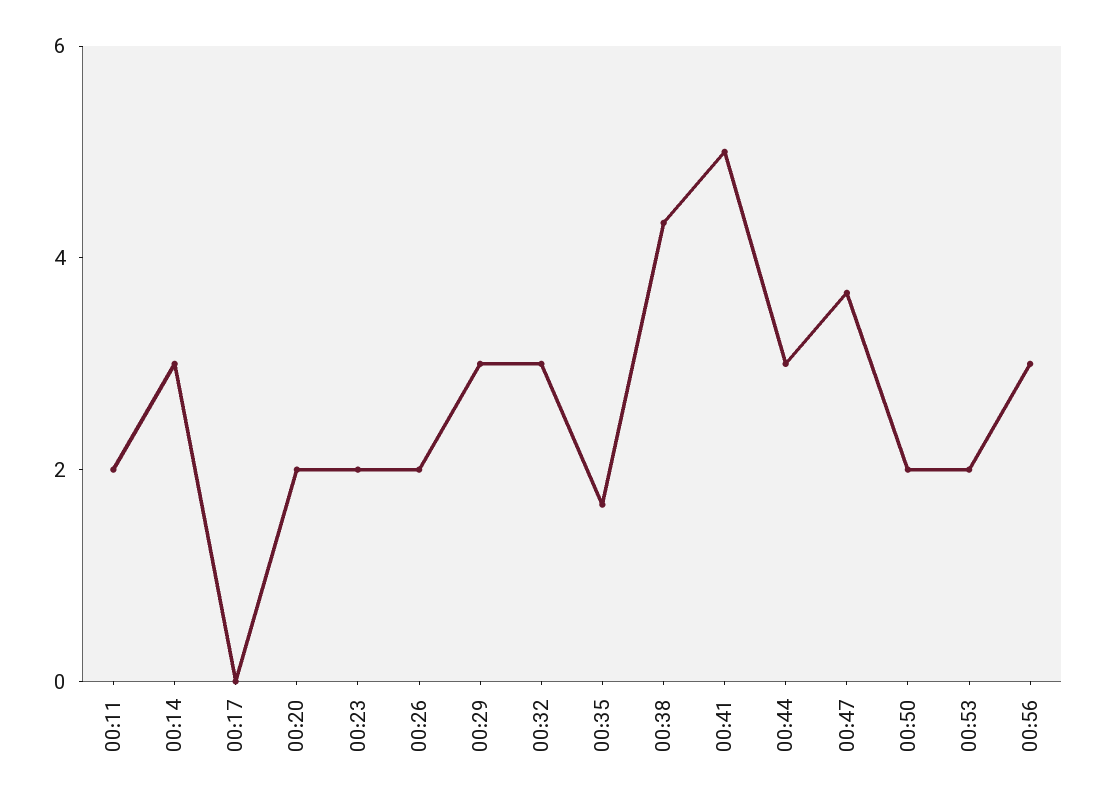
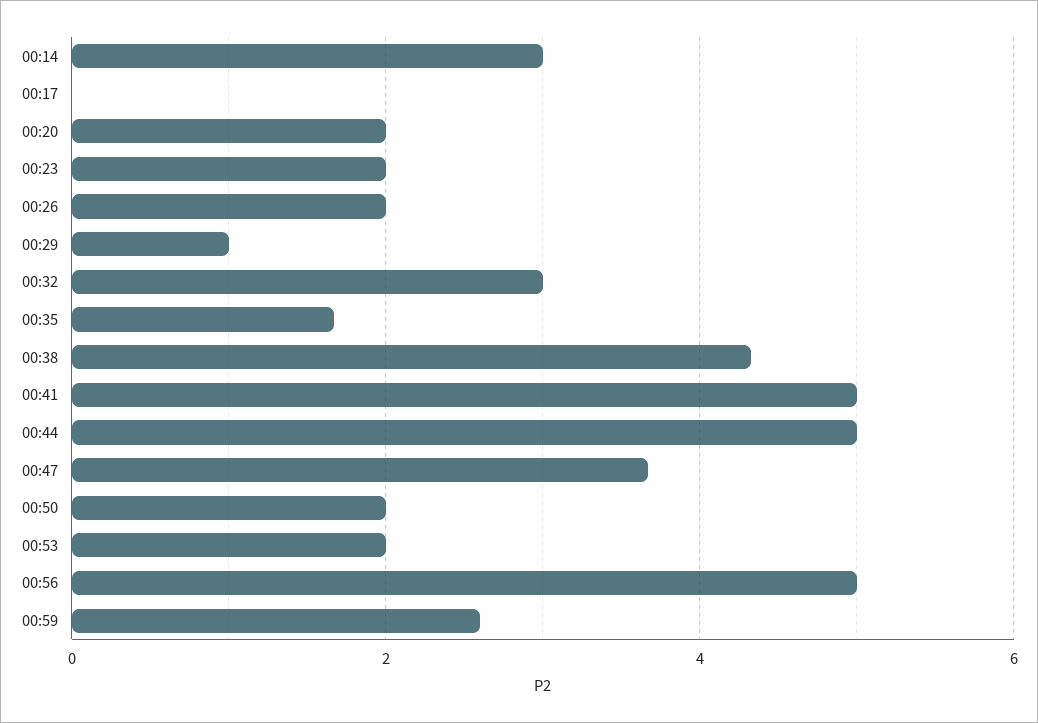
00:11: 2 -> none
00:29: 3 -> 1
00:44: 3 -> 5
00:56: 3 -> 5
00:59: none -> 2.6

